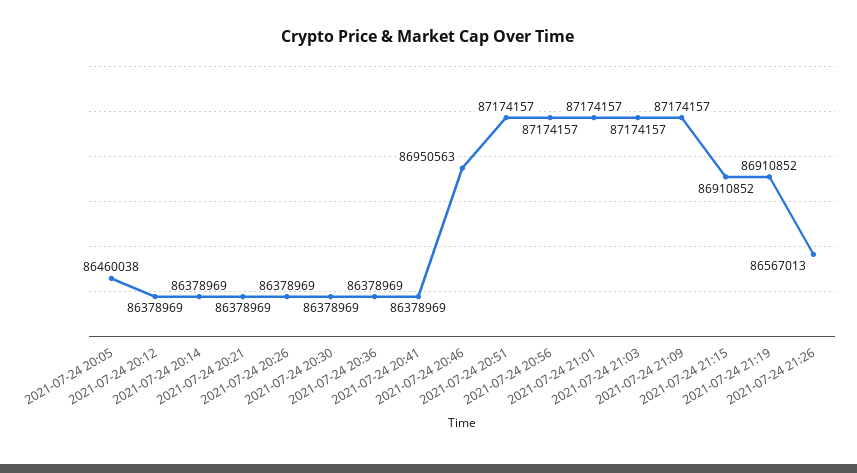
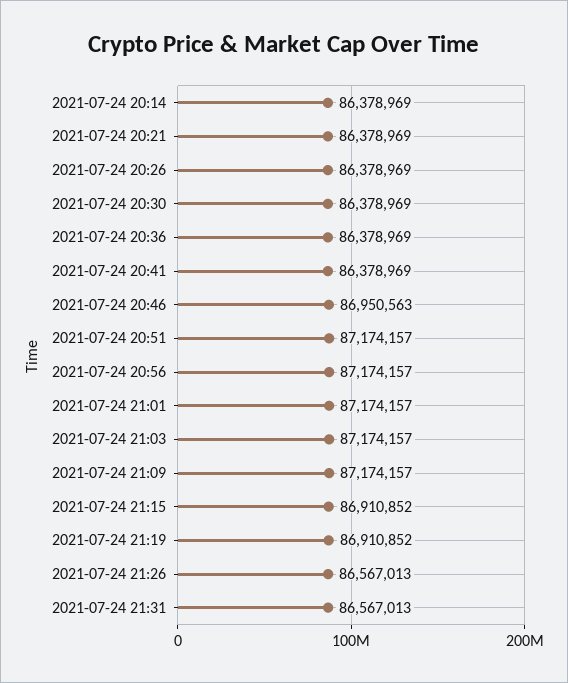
2021-07-24 20:05: 86460038 -> none
2021-07-24 20:12: 86378969 -> none
2021-07-24 21:31: none -> 86567013

